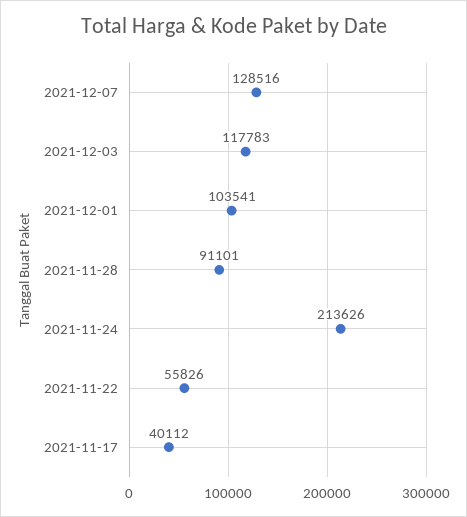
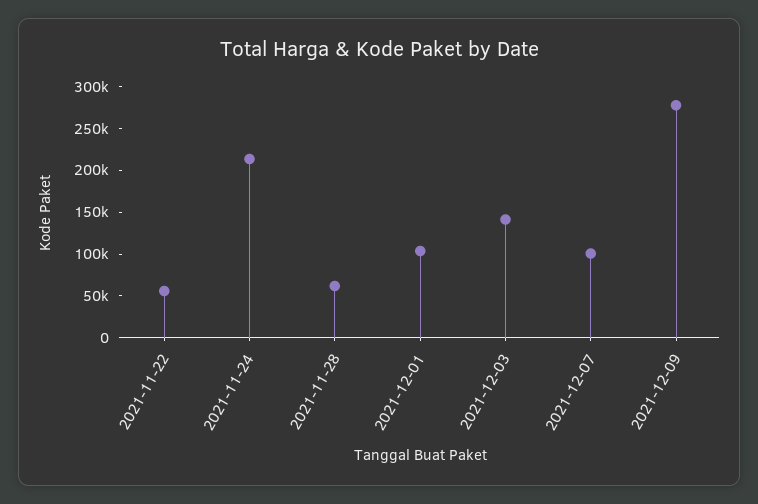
2021-12-07: 128516 -> 100000
2021-12-03: 117783 -> 140000
2021-11-28: 91101 -> 60000
2021-11-17: 40112 -> none
2021-12-09: none -> 280000

